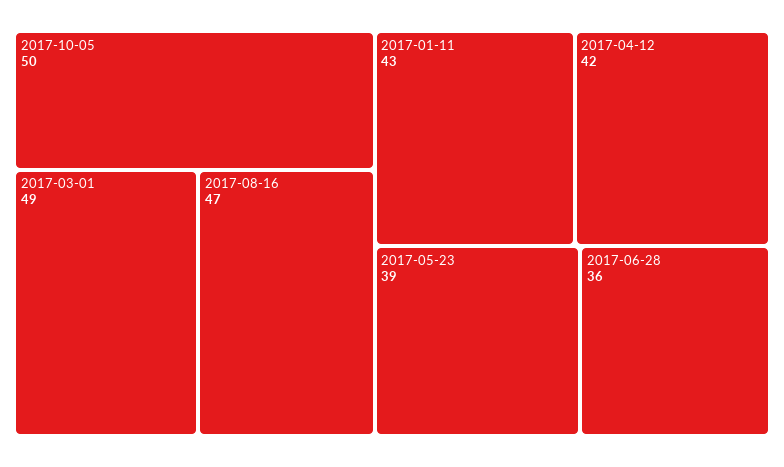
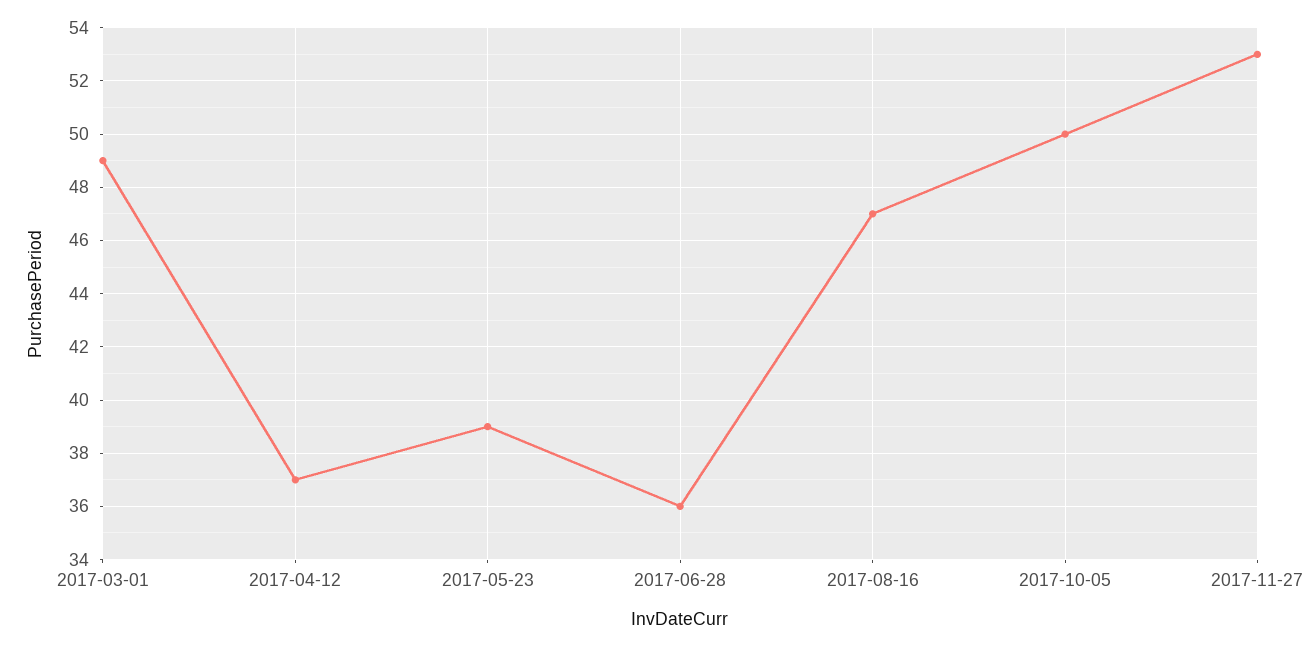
2017-01-11: 43 -> none
2017-04-12: 42 -> 37
2017-11-27: none -> 53

